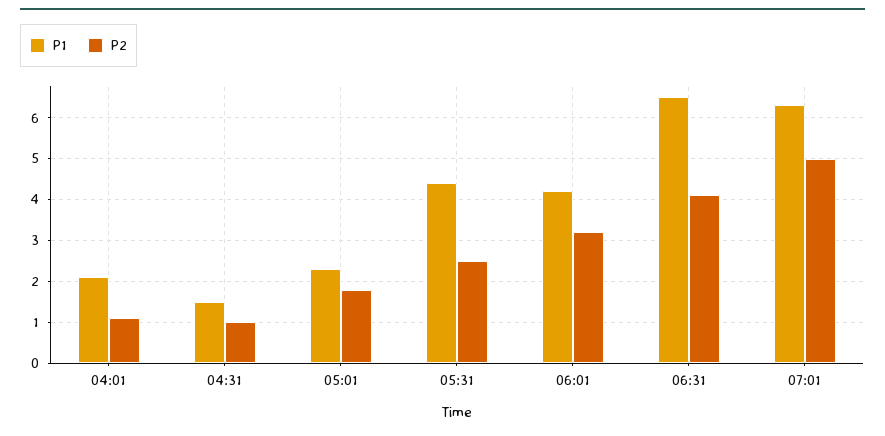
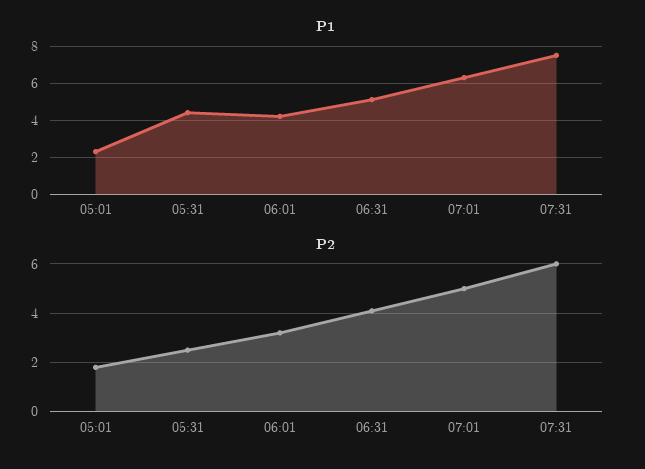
P1, 04:01: 2 -> none
P2, 04:01: 1 -> none
P1, 04:31: 1.5 -> none
P2, 04:31: 1 -> none
P1, 06:31: 6.5 -> 5
P1, 07:31: none -> 7.5
P2, 07:31: none -> 6

